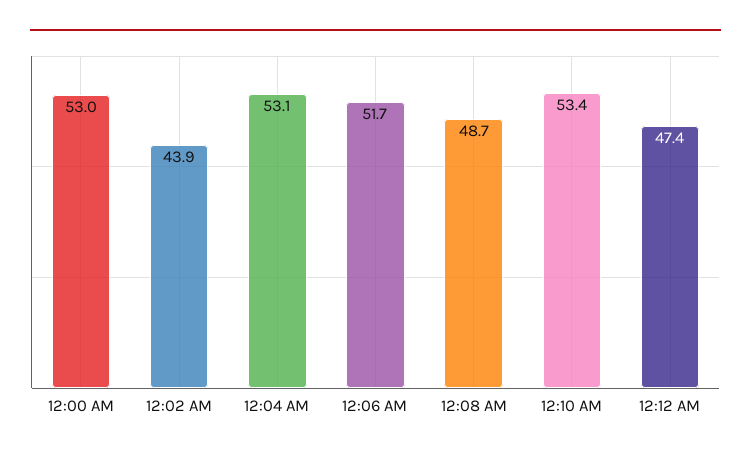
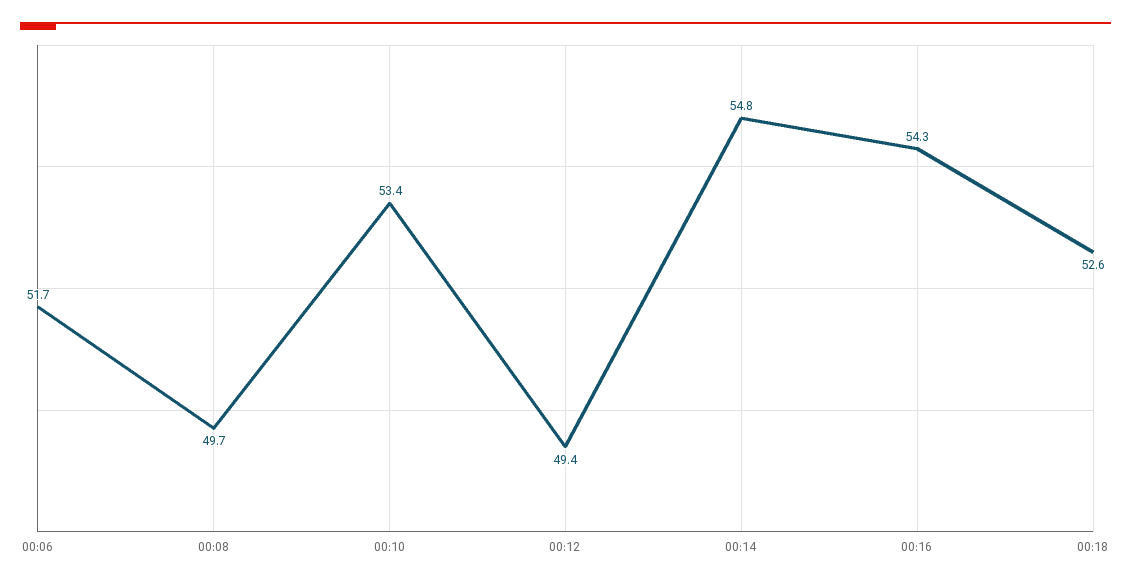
12:00 AM: 53 -> none
12:02 AM: 43.9 -> none
12:04 AM: 53.1 -> none
12:08 AM: 48.7 -> 49.7
12:12 AM: 47.4 -> 49.4
00:14: none -> 54.8
00:16: none -> 54.3
00:18: none -> 52.6

